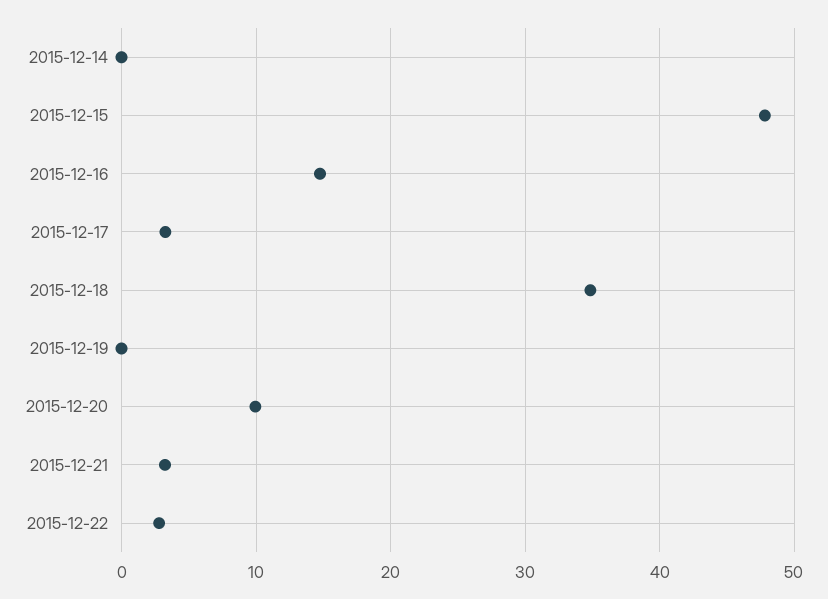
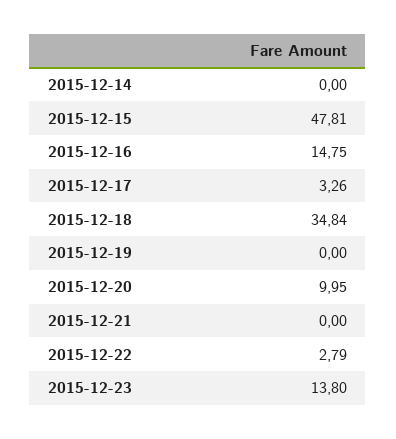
2015-12-21: 3 -> 0
2015-12-23: none -> 13.8

